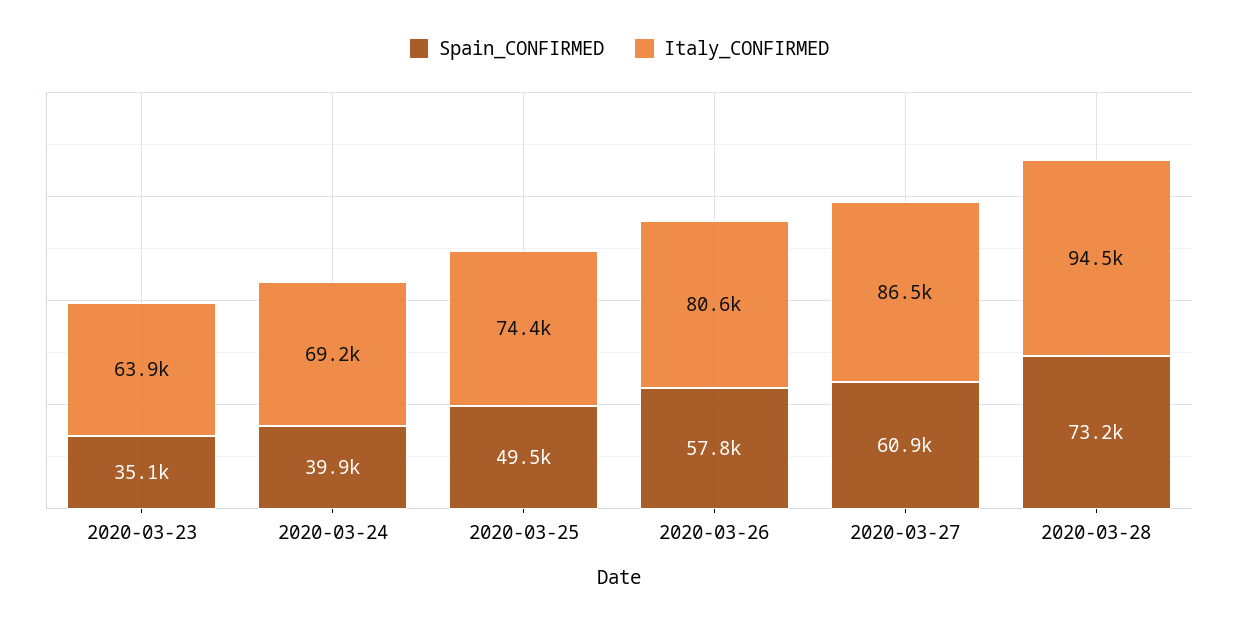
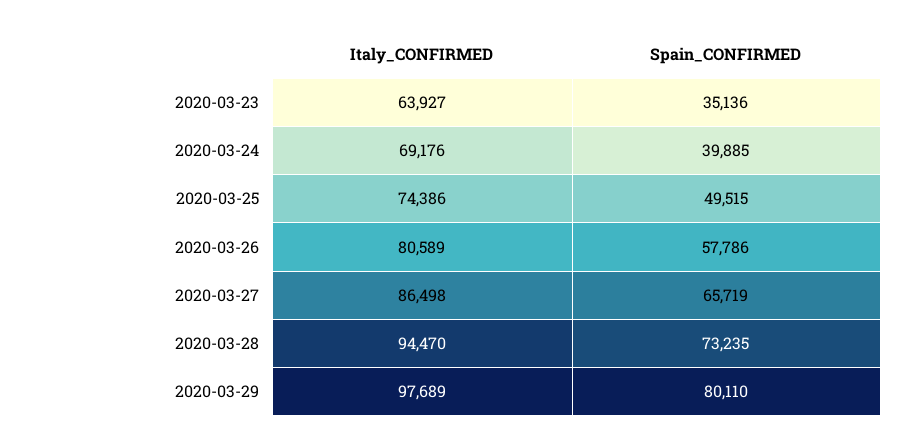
Spain_CONFIRMED, 2020-03-27: 60900 -> 65719
Italy_CONFIRMED, 2020-03-29: none -> 97689
Spain_CONFIRMED, 2020-03-29: none -> 80110

